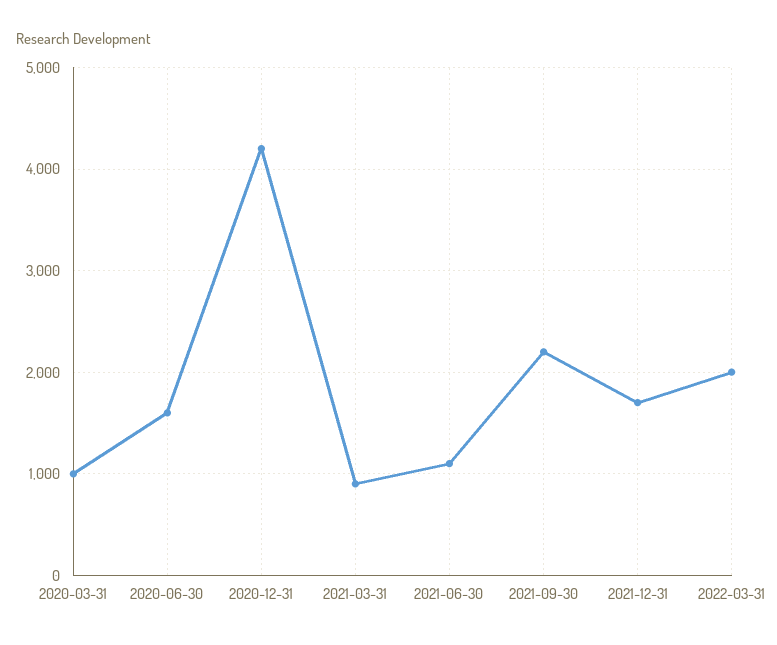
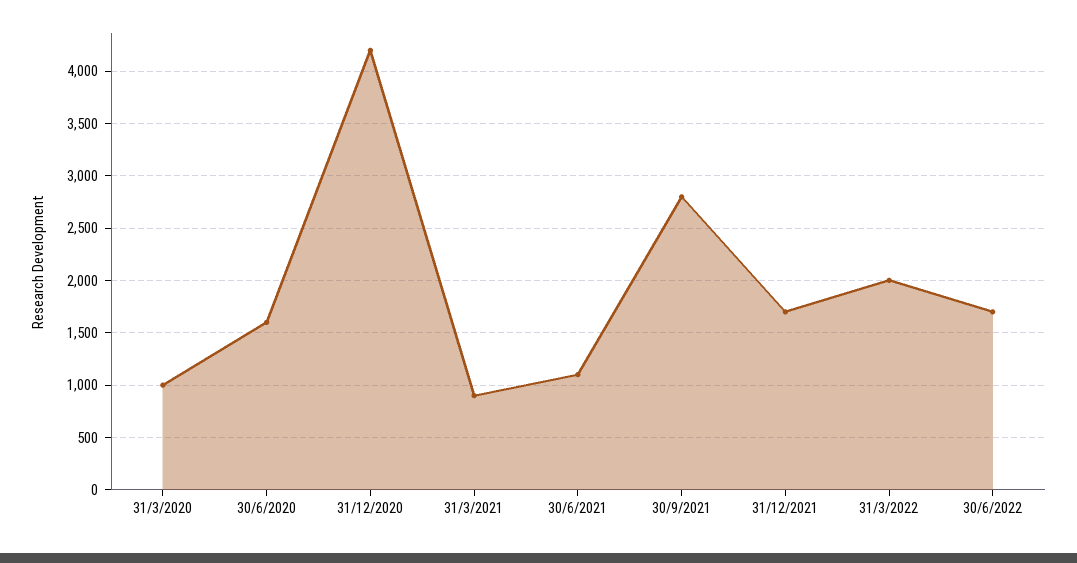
2021-09-30: 2200 -> 2800
30/6/2022: none -> 1700

